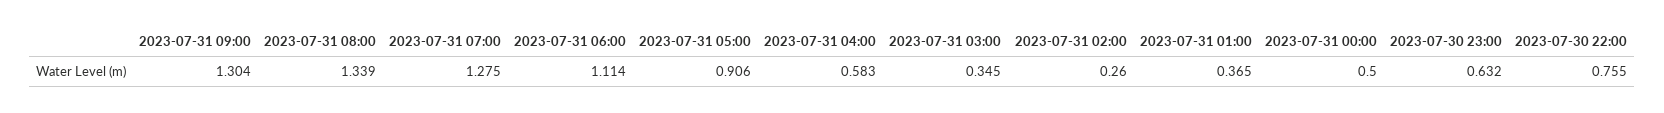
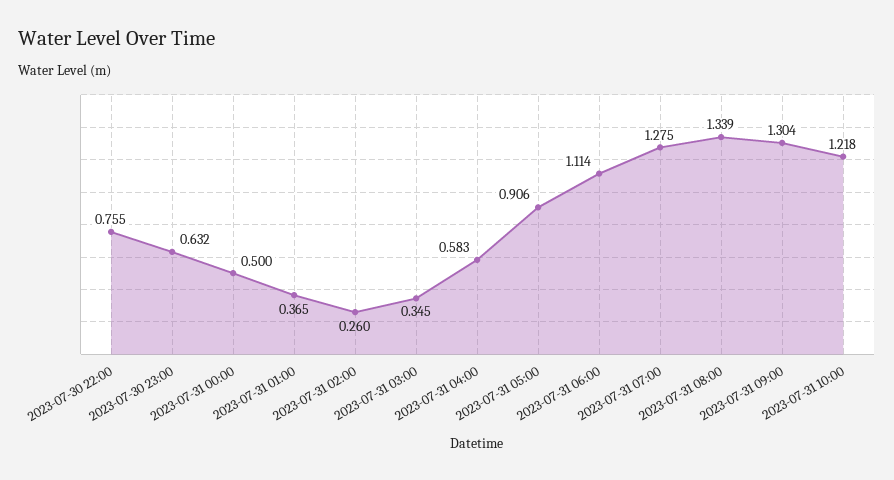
2023-07-31 10:00: none -> 1.218

